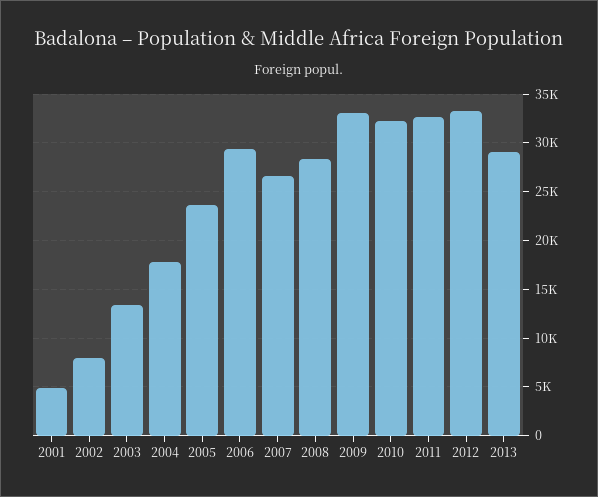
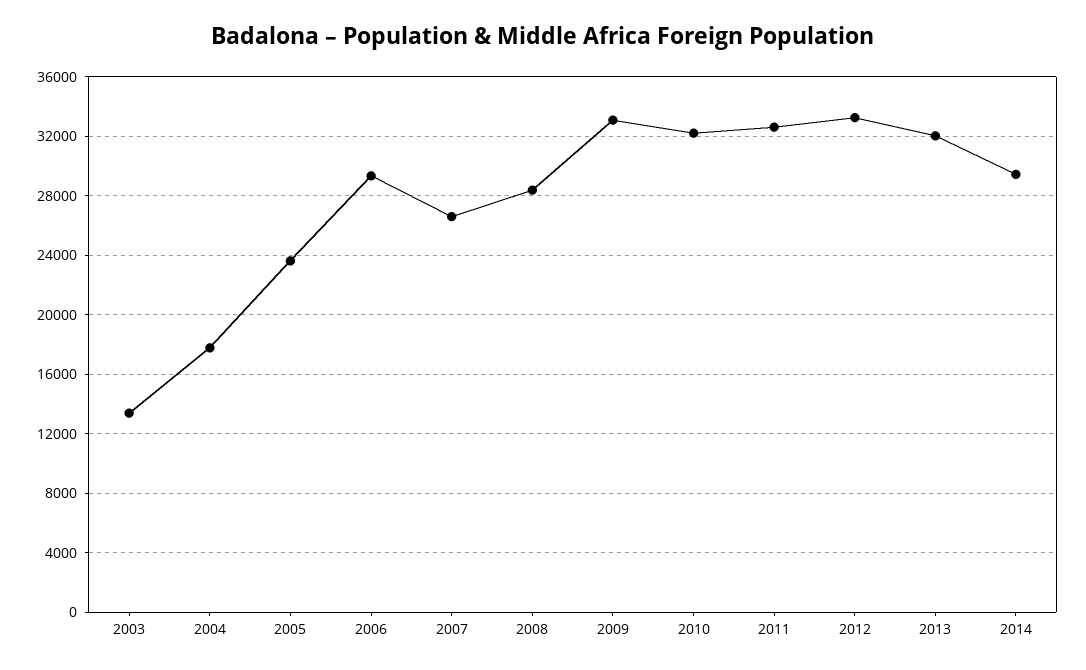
2001: 5000 -> none
2002: 8000 -> none
2013: 29000 -> 32000
2014: none -> 29500

